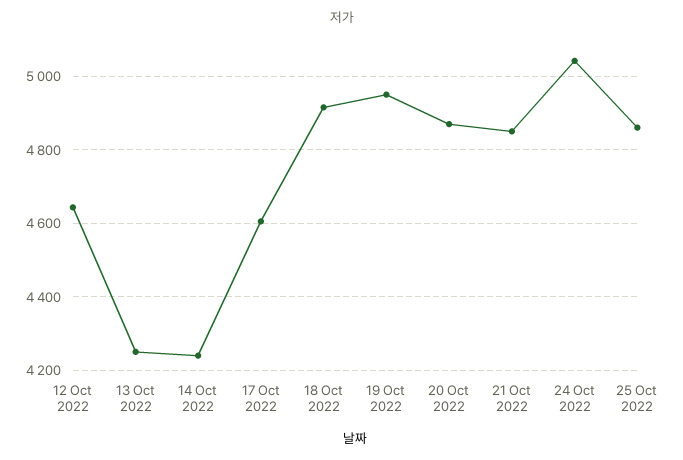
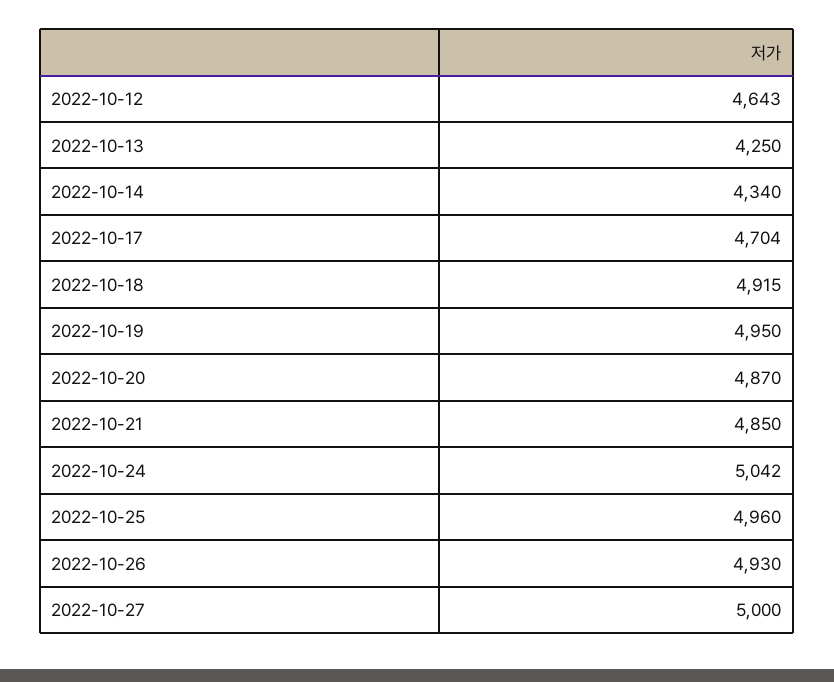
14 Oct 2022: 4240 -> 4340
17 Oct 2022: 4600 -> 4704
25 Oct 2022: 4860 -> 4960
2022-10-26: none -> 4930
2022-10-27: none -> 5000

